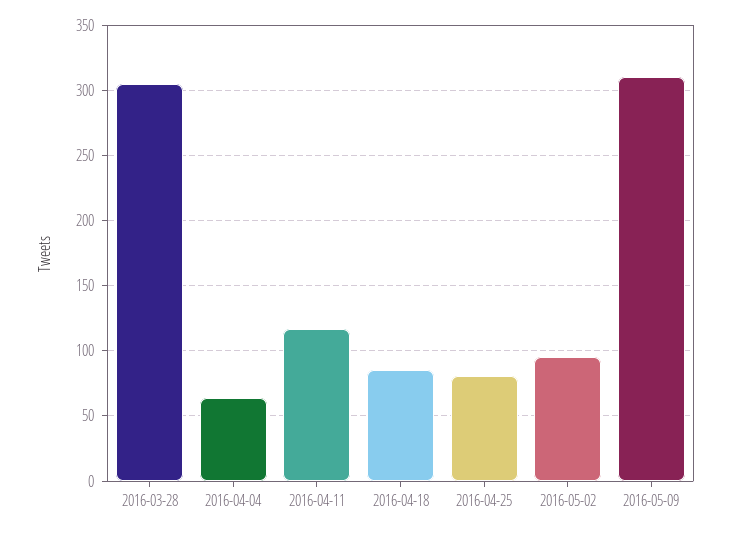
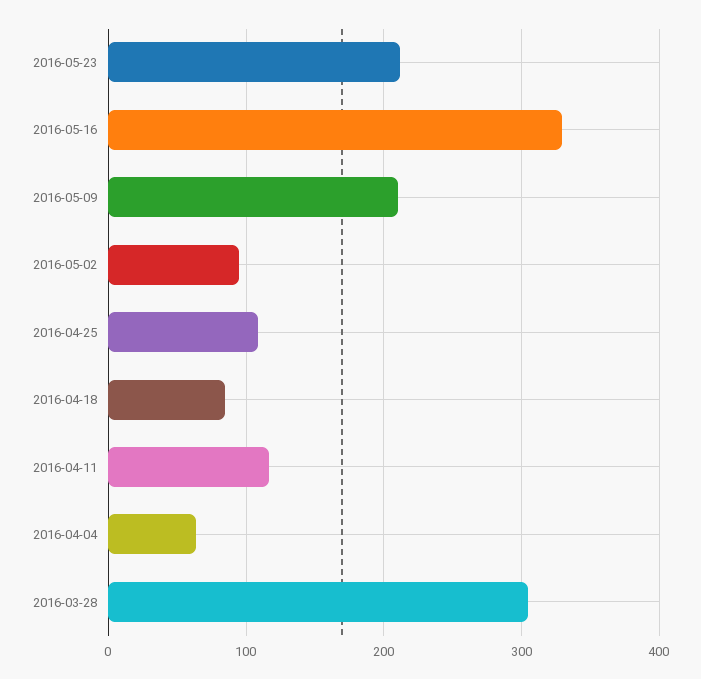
2016-04-25: 80 -> 110
2016-05-09: 310 -> 210
2016-05-23: none -> 210
2016-05-16: none -> 330

